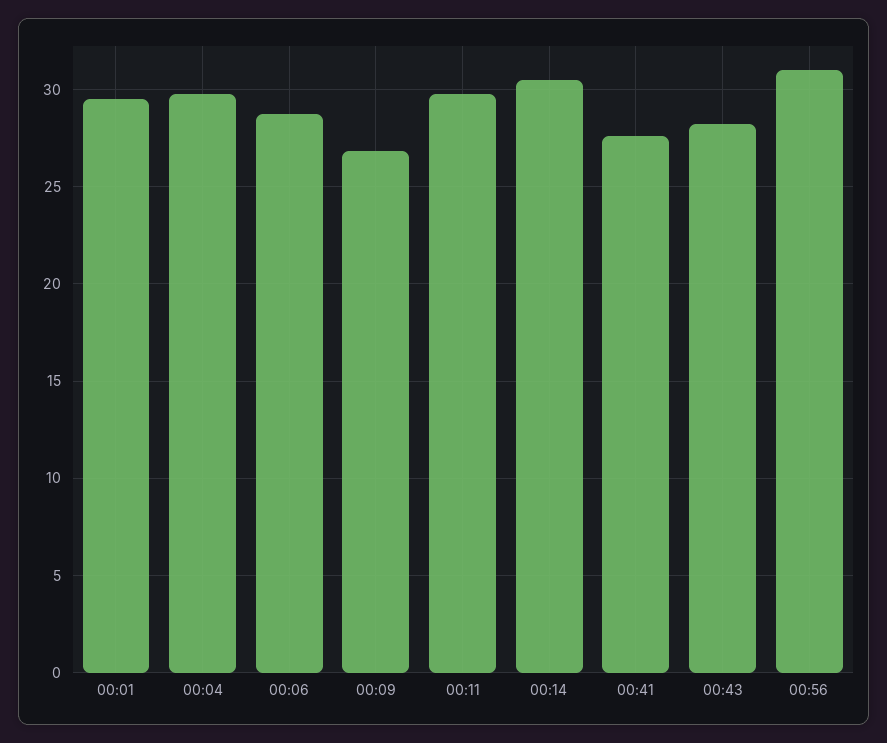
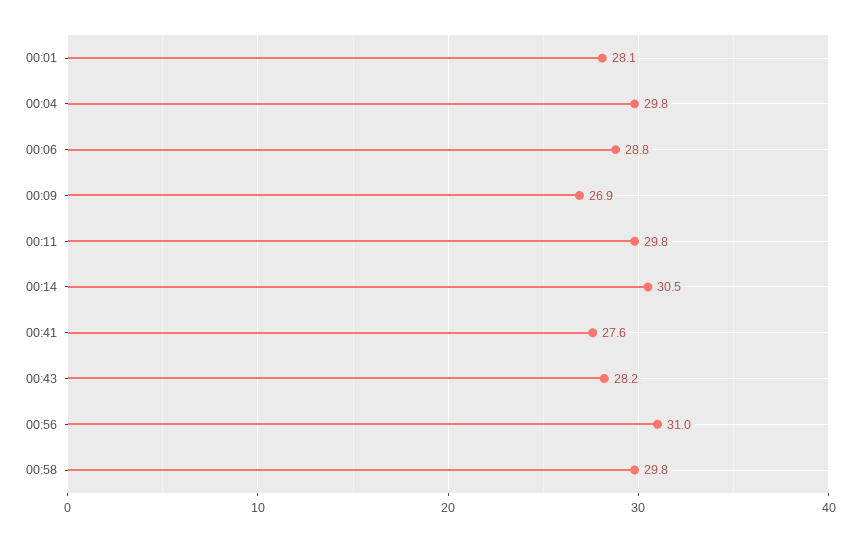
00:01: 29.5 -> 28.1
00:58: none -> 29.8

